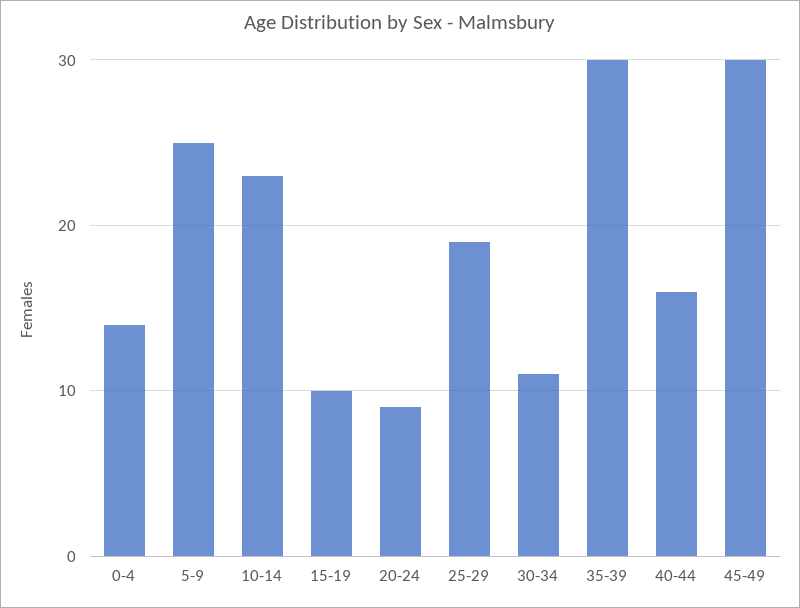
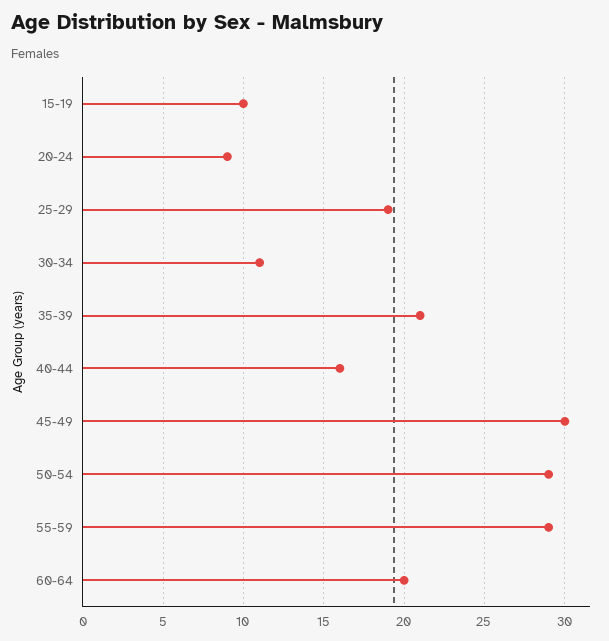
0-4: 14 -> none
5-9: 25 -> none
10-14: 23 -> none
35-39: 30 -> 21
50-54: none -> 29
55-59: none -> 29
60-64: none -> 20

